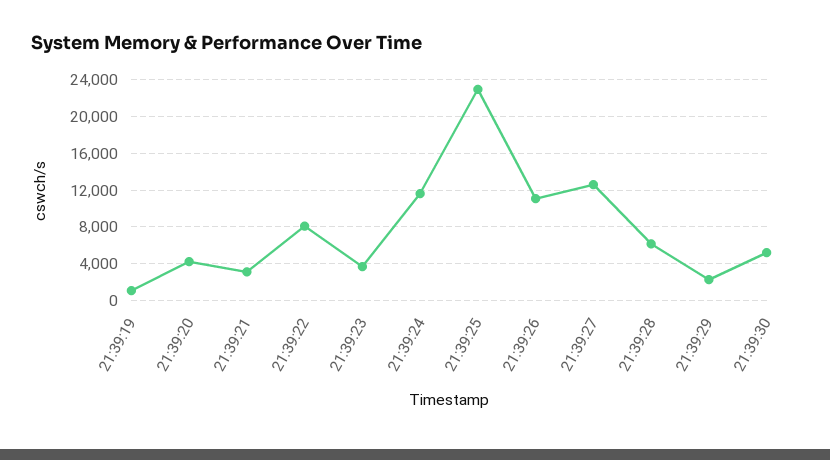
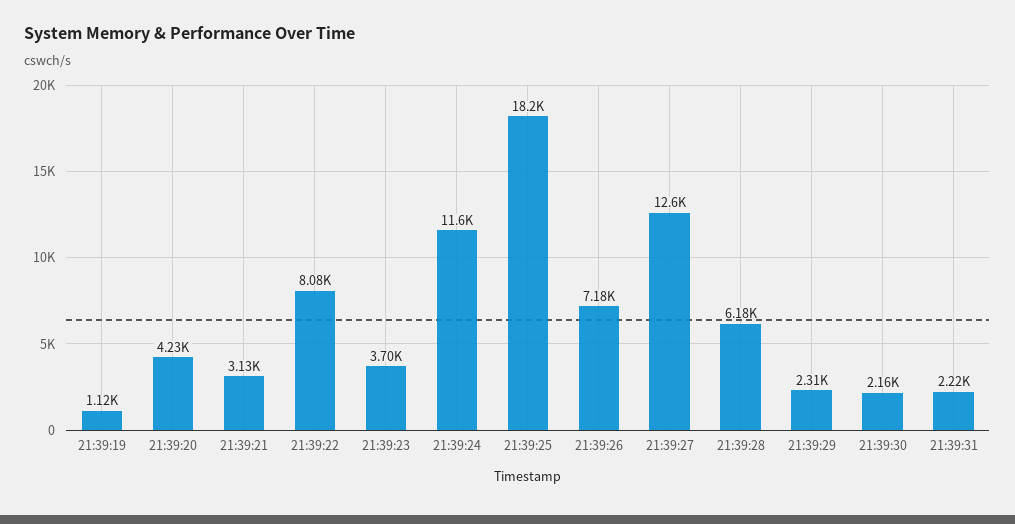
21:39:25: 23000 -> 18200
21:39:26: 11000 -> 7180
21:39:30: 5000 -> 2160
21:39:31: none -> 2220

